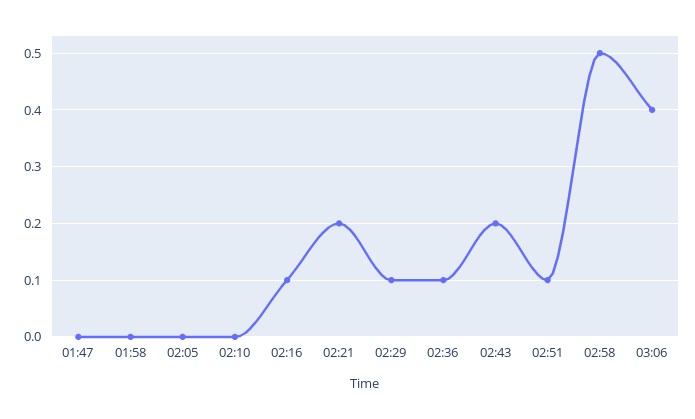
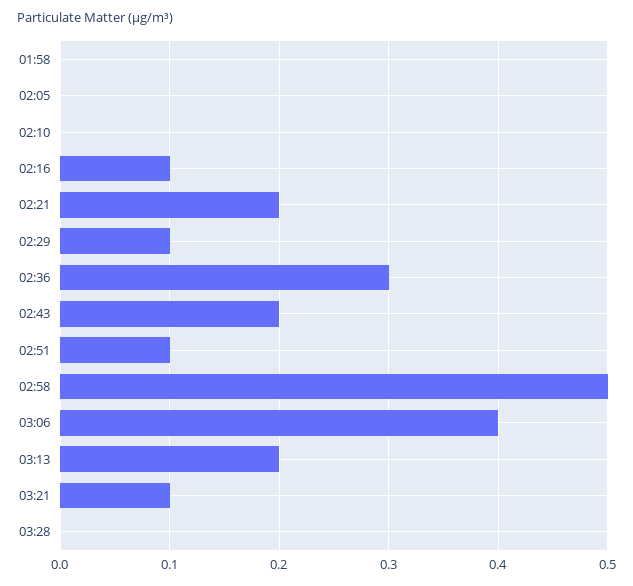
01:47: 0 -> none
02:36: 0.1 -> 0.3
03:13: none -> 0.2
03:21: none -> 0.1
03:28: none -> 0

